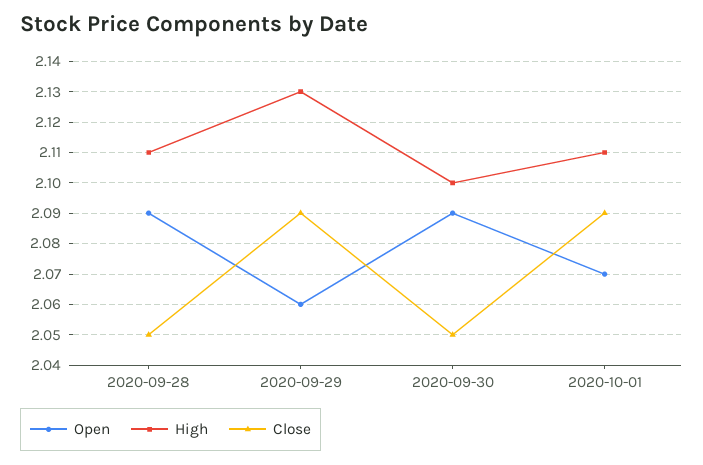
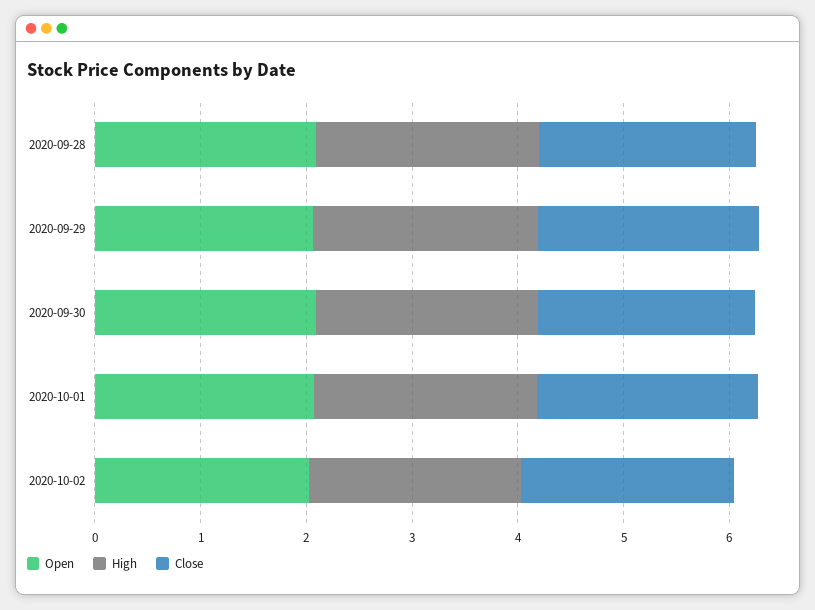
Open, 2020-10-02: none -> 2
High, 2020-10-02: none -> 2
Close, 2020-10-02: none -> 2

